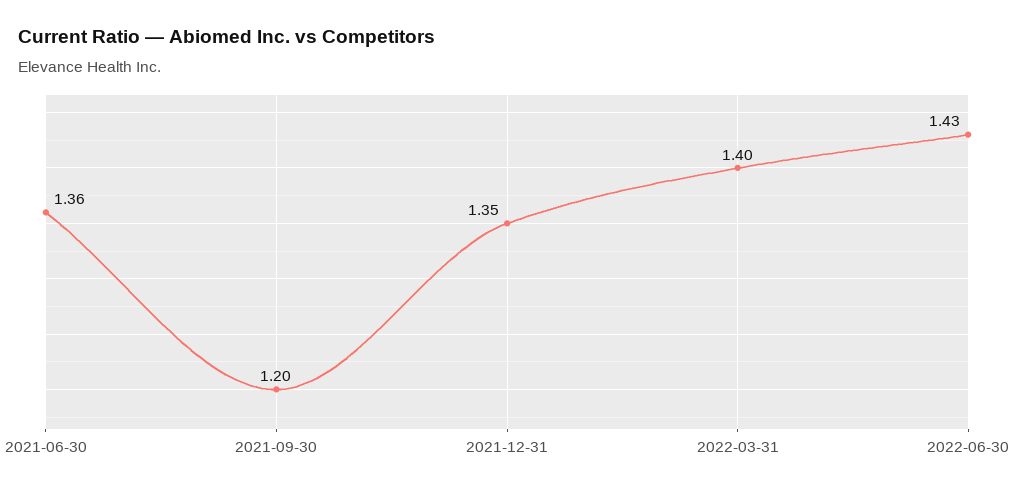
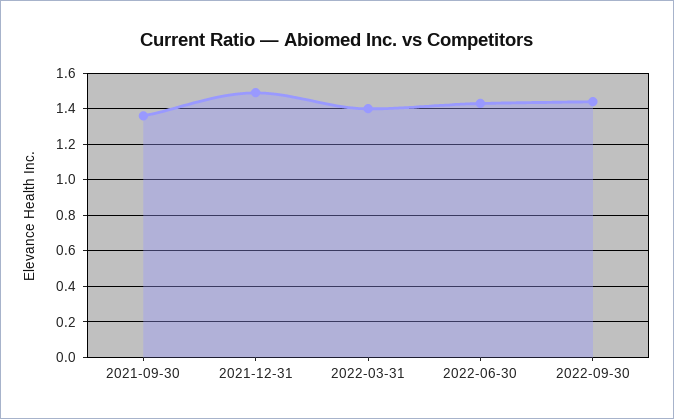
2021-06-30: 1.36 -> none
2021-09-30: 1.2 -> 1.35
2021-12-31: 1.35 -> 1.5
2022-09-30: none -> 1.45

